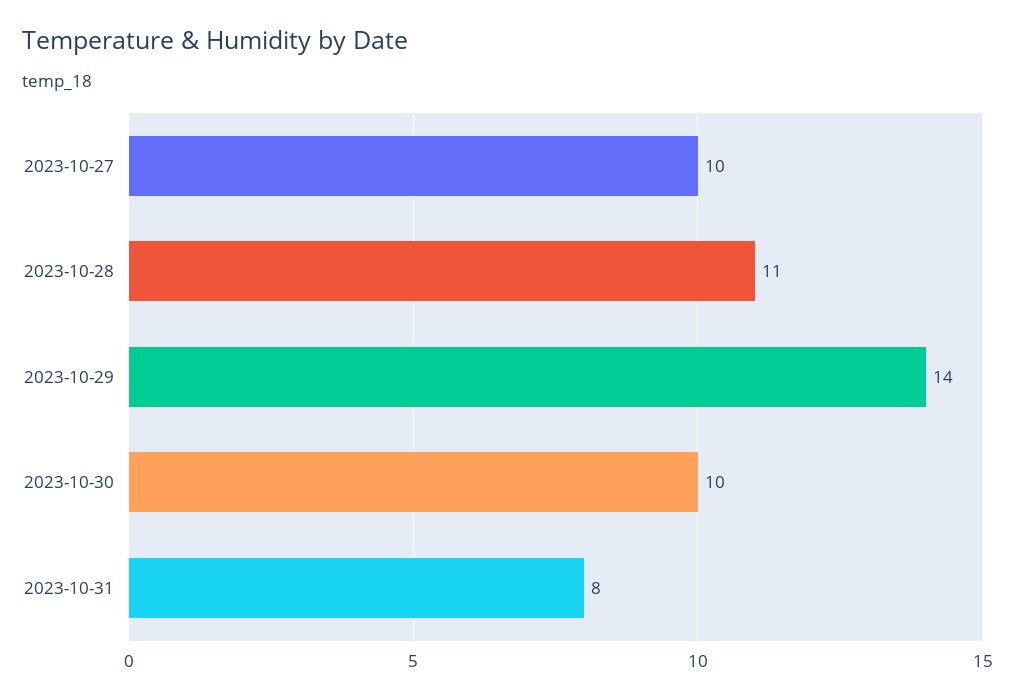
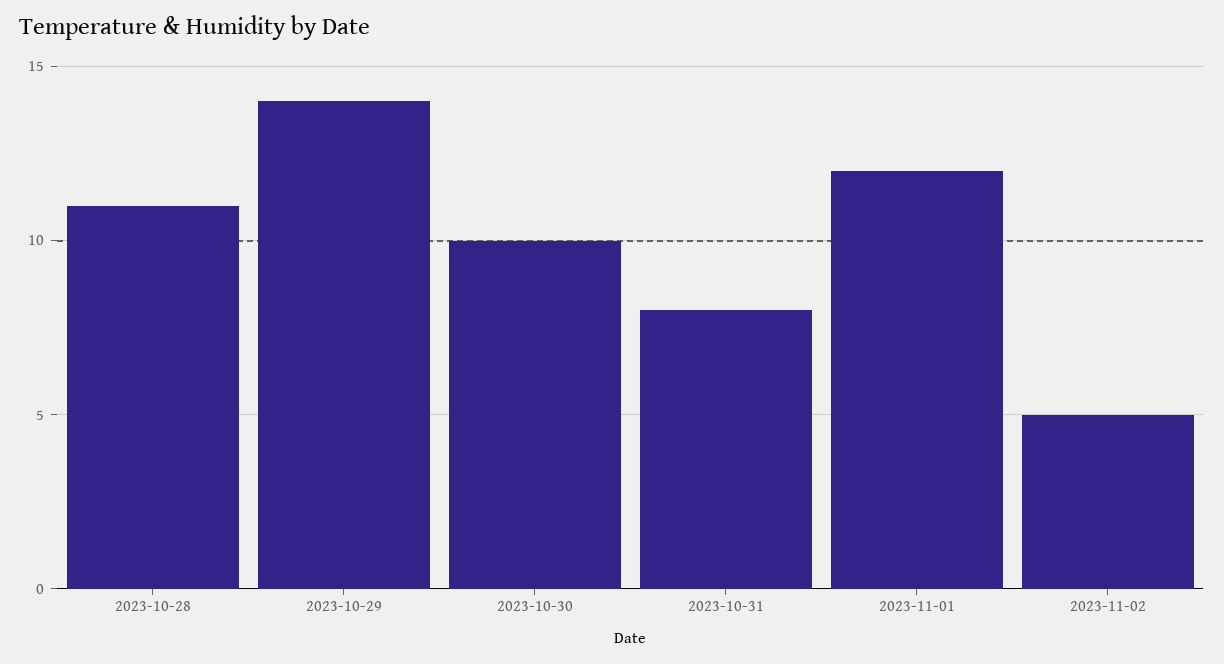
2023-10-27: 10 -> none
2023-11-01: none -> 12
2023-11-02: none -> 5

